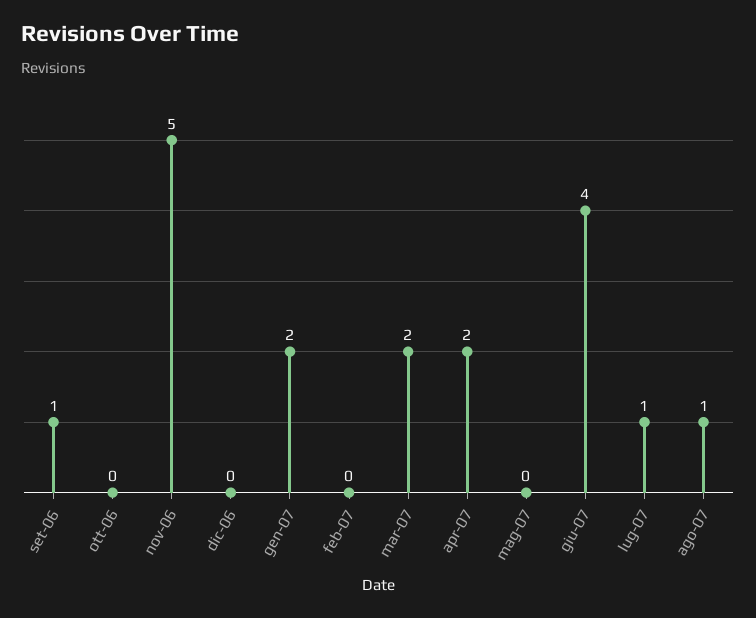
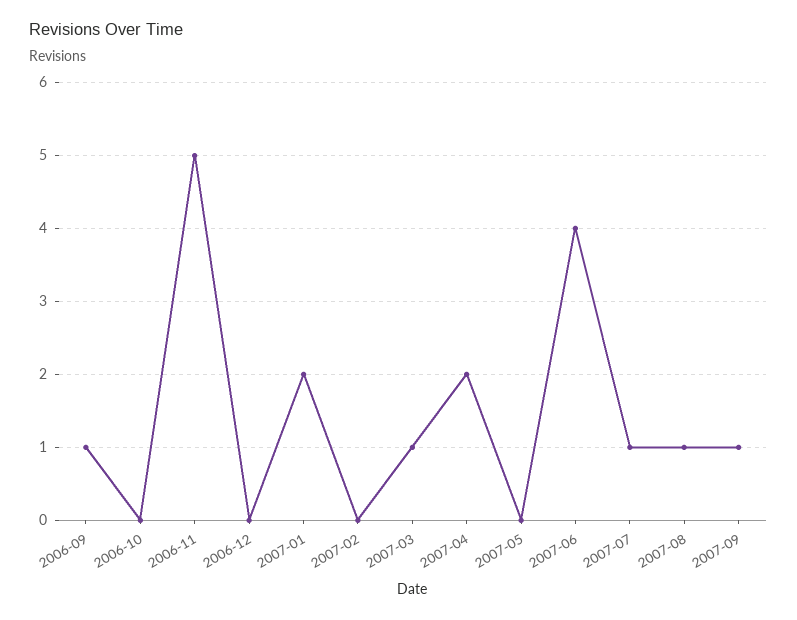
mar-07: 2 -> 1
2007-09: none -> 1

